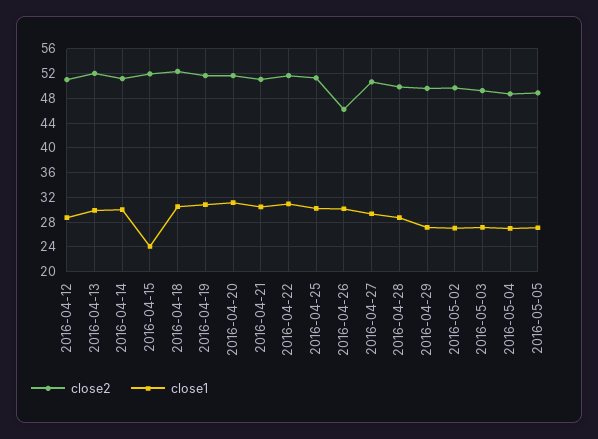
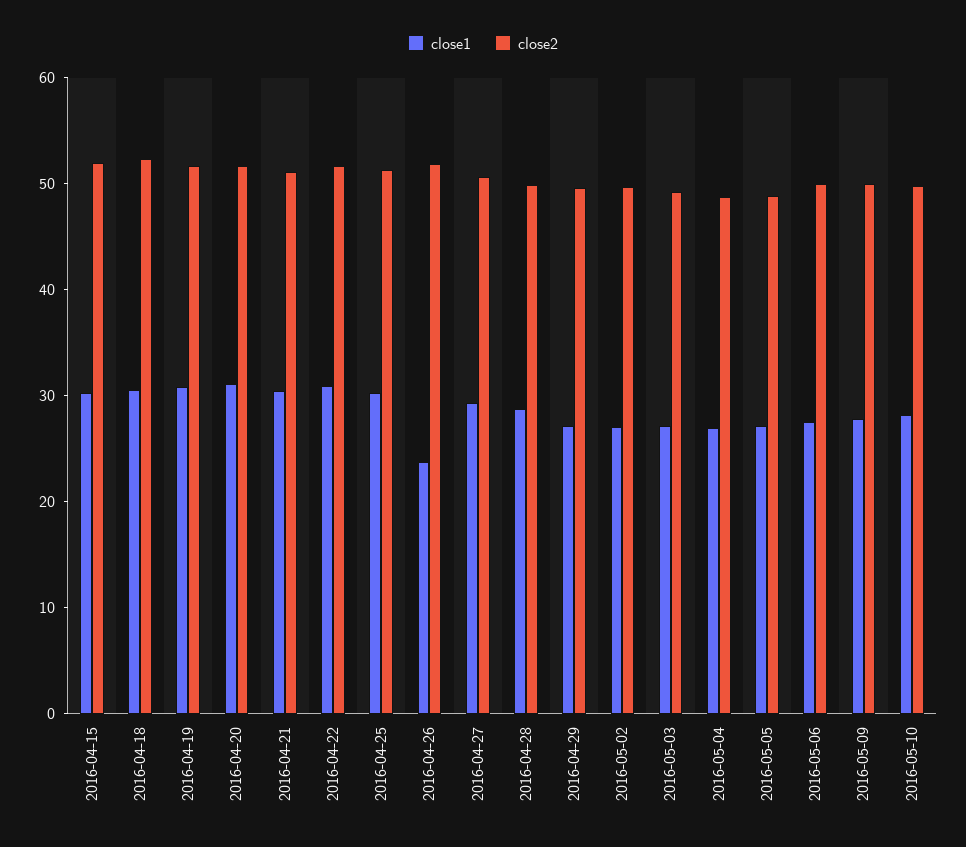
close2, 2016-04-12: 51 -> none
close1, 2016-04-12: 29 -> none
close2, 2016-04-13: 52 -> none
close1, 2016-04-13: 30 -> none
close2, 2016-04-14: 51 -> none
close1, 2016-04-14: 30 -> none
close1, 2016-04-15: 24 -> 30
close2, 2016-04-26: 46 -> 52
close1, 2016-04-26: 30 -> 24
close1, 2016-05-06: none -> 28
close2, 2016-05-06: none -> 50
close1, 2016-05-09: none -> 28
close2, 2016-05-09: none -> 50
close1, 2016-05-10: none -> 28
close2, 2016-05-10: none -> 50

